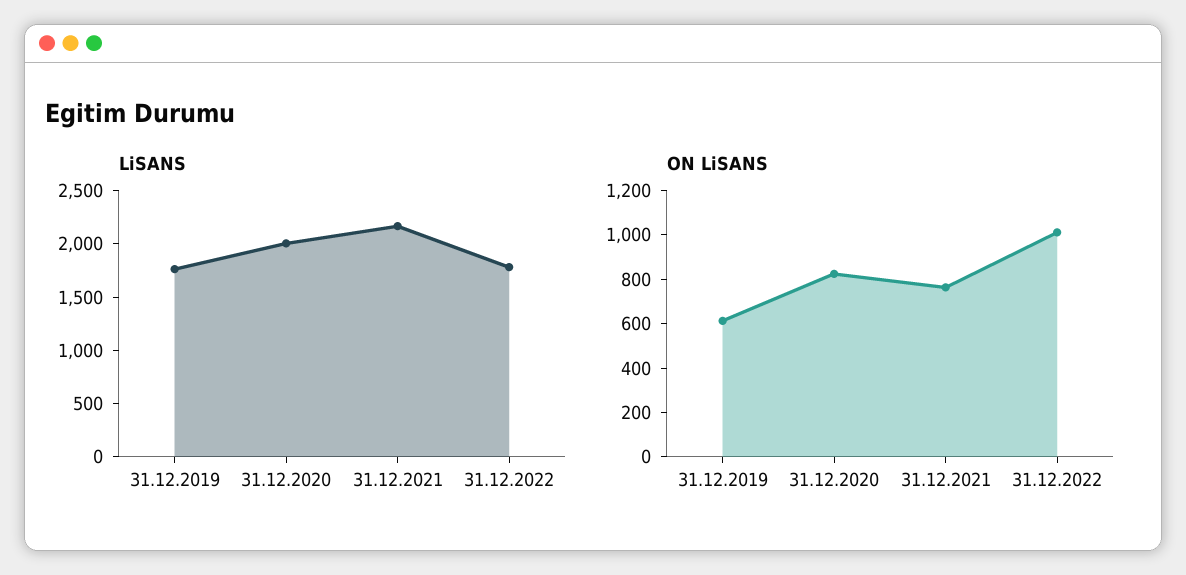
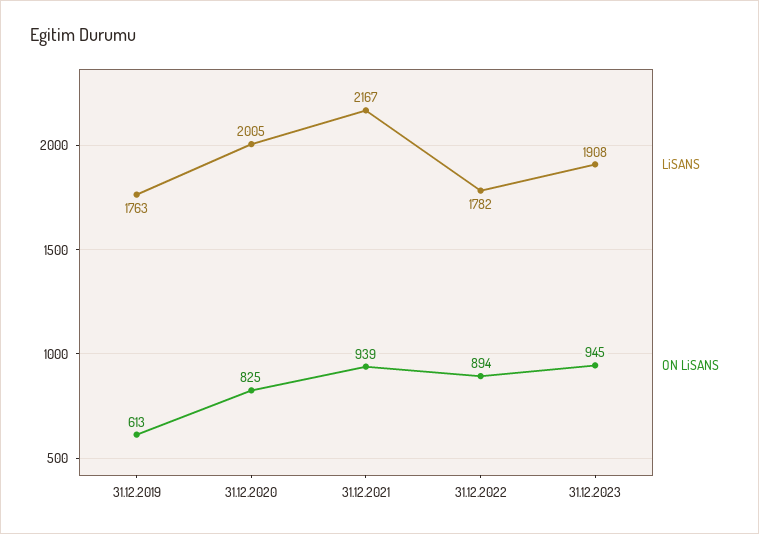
ON LiSANS, 31.12.2021: 750 -> 939
ON LiSANS, 31.12.2022: 1000 -> 894
LiSANS, 31.12.2023: none -> 1908
ON LiSANS, 31.12.2023: none -> 945

